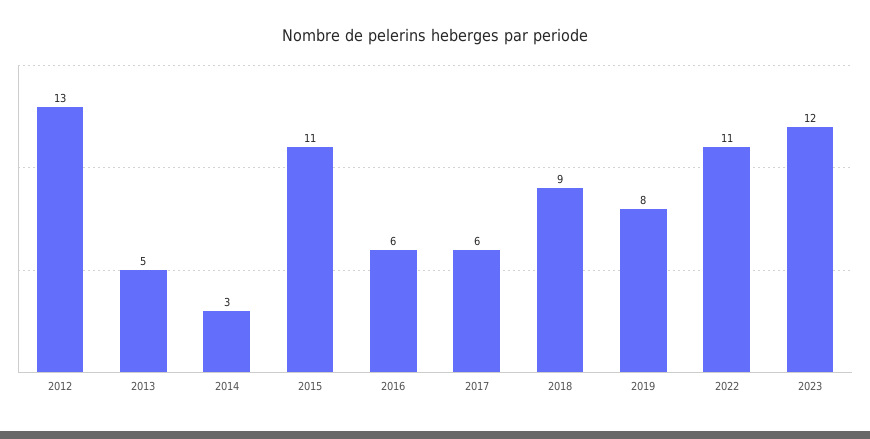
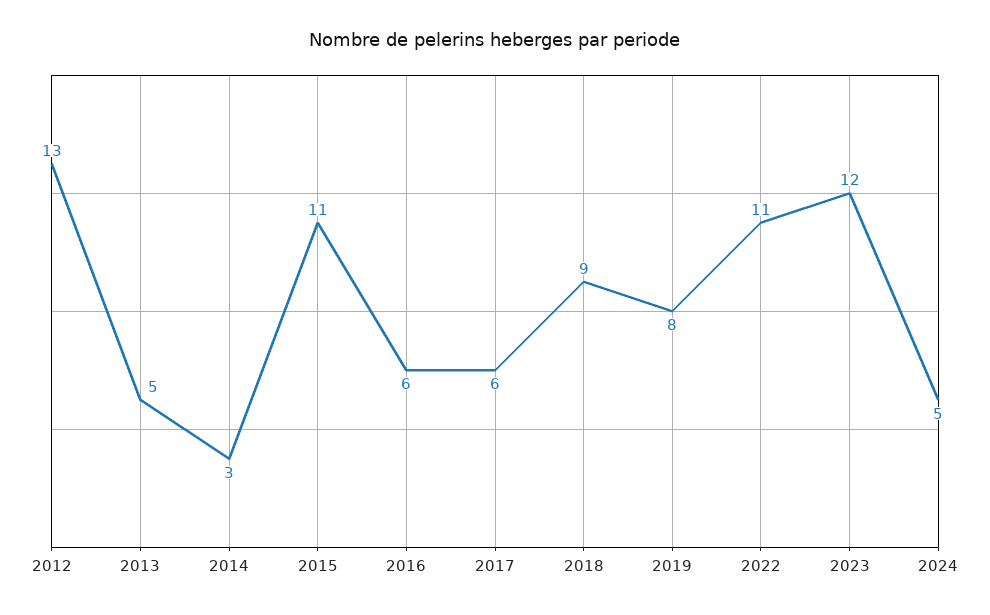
2024: none -> 5

